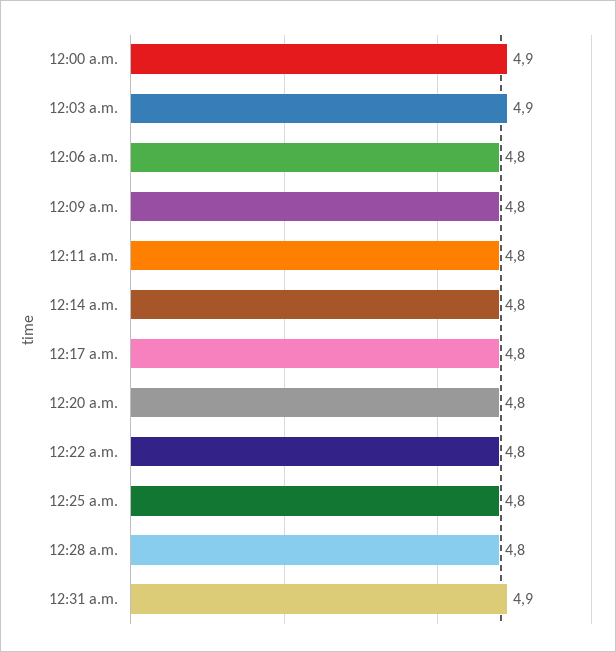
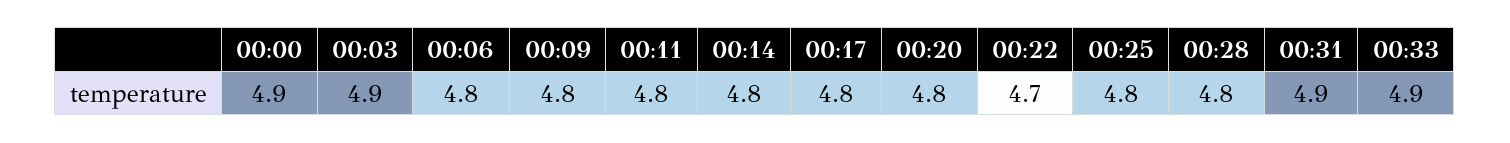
12:22 a.m.: 4.8 -> 4.7
00:33: none -> 4.9

